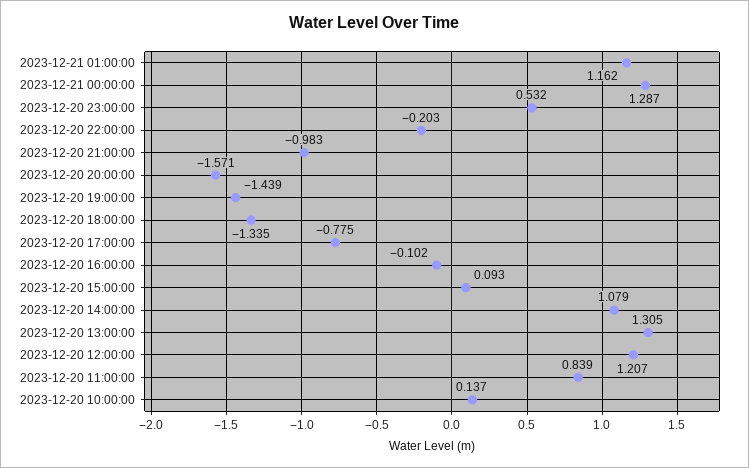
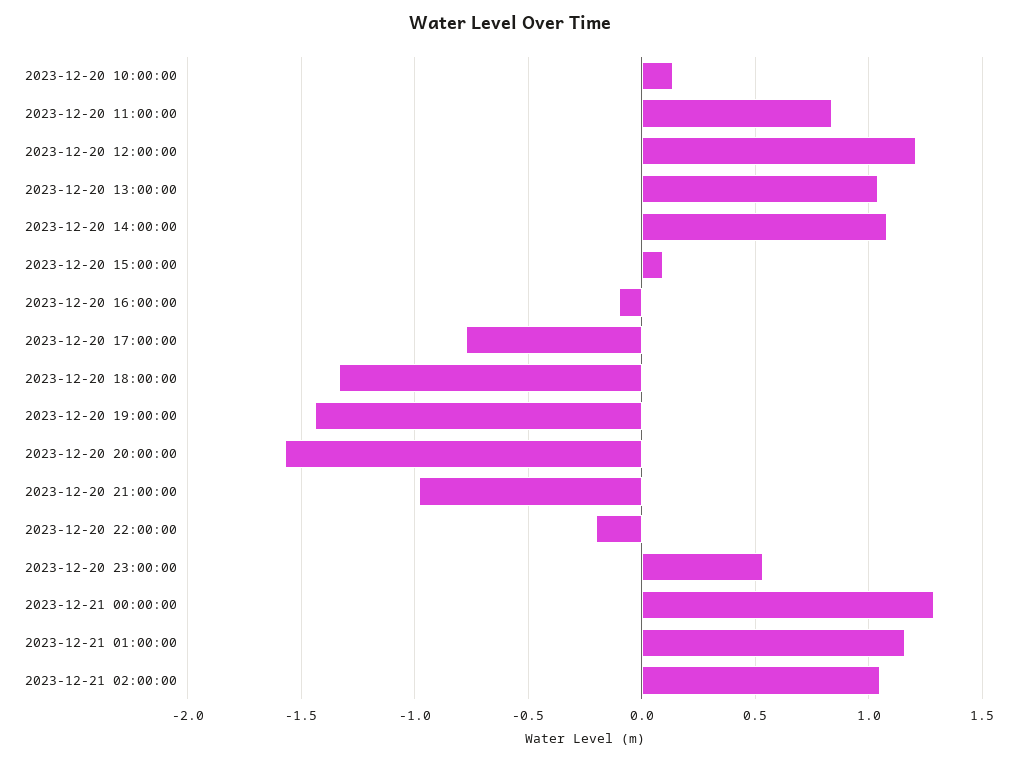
2023-12-20 13:00:00: 1.305 -> 1.05
2023-12-21 02:00:00: none -> 1.05

